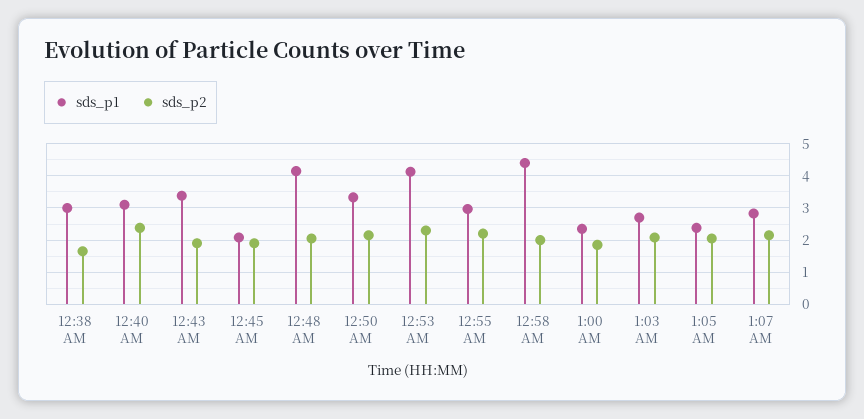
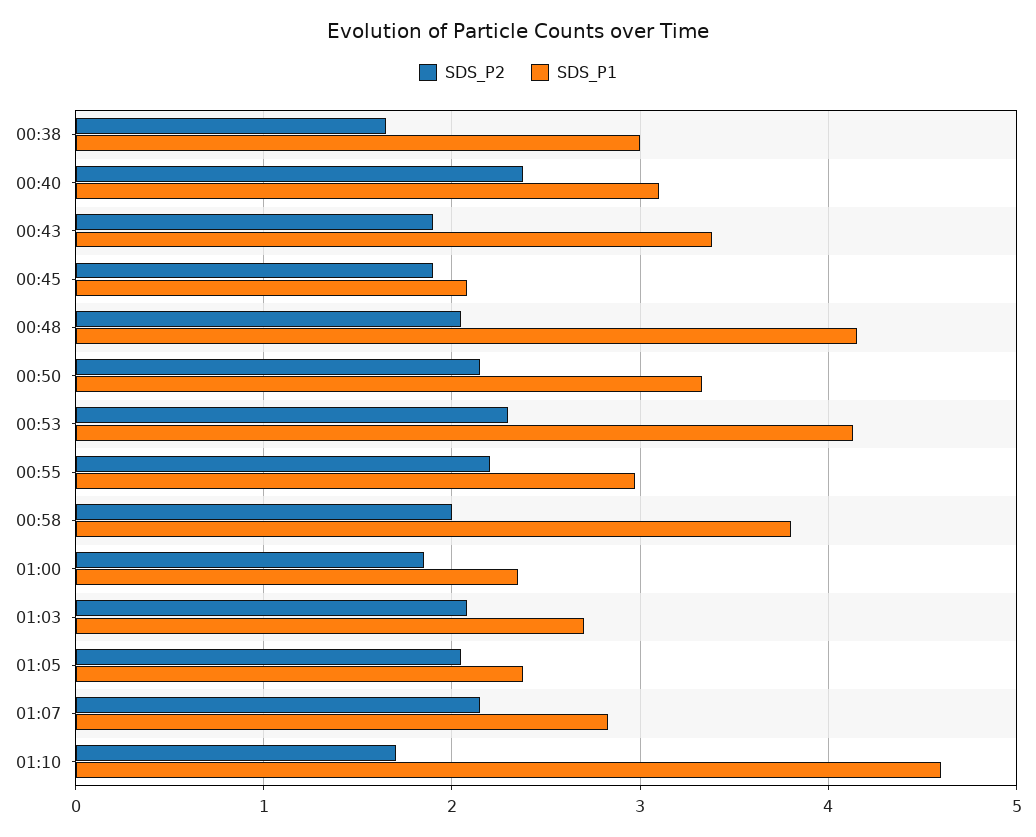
sds_p1, 12:58 AM: 4.4 -> 3.8
sds_p2, 01:10: none -> 1.7
sds_p1, 01:10: none -> 4.6

